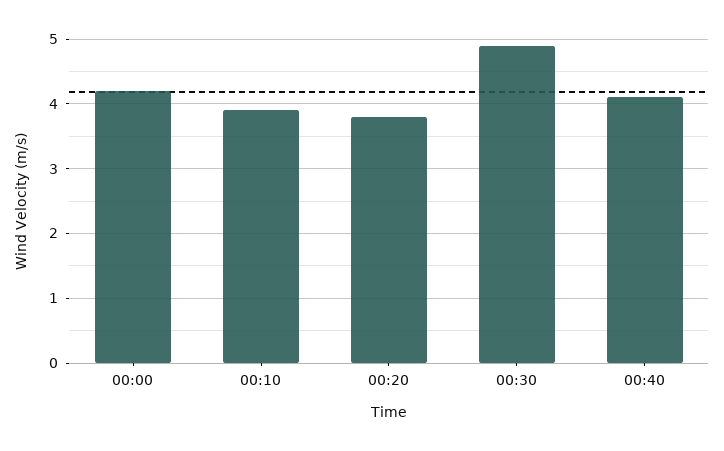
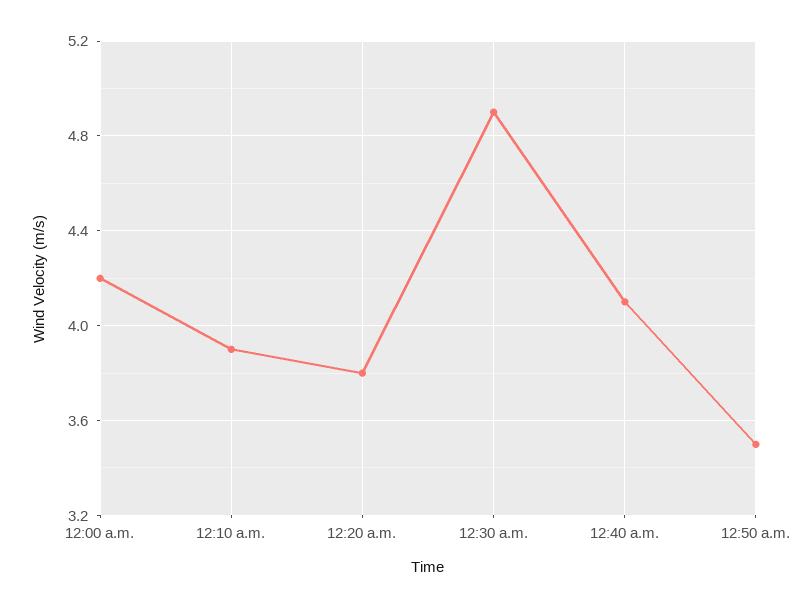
12:50 a.m.: none -> 3.5

